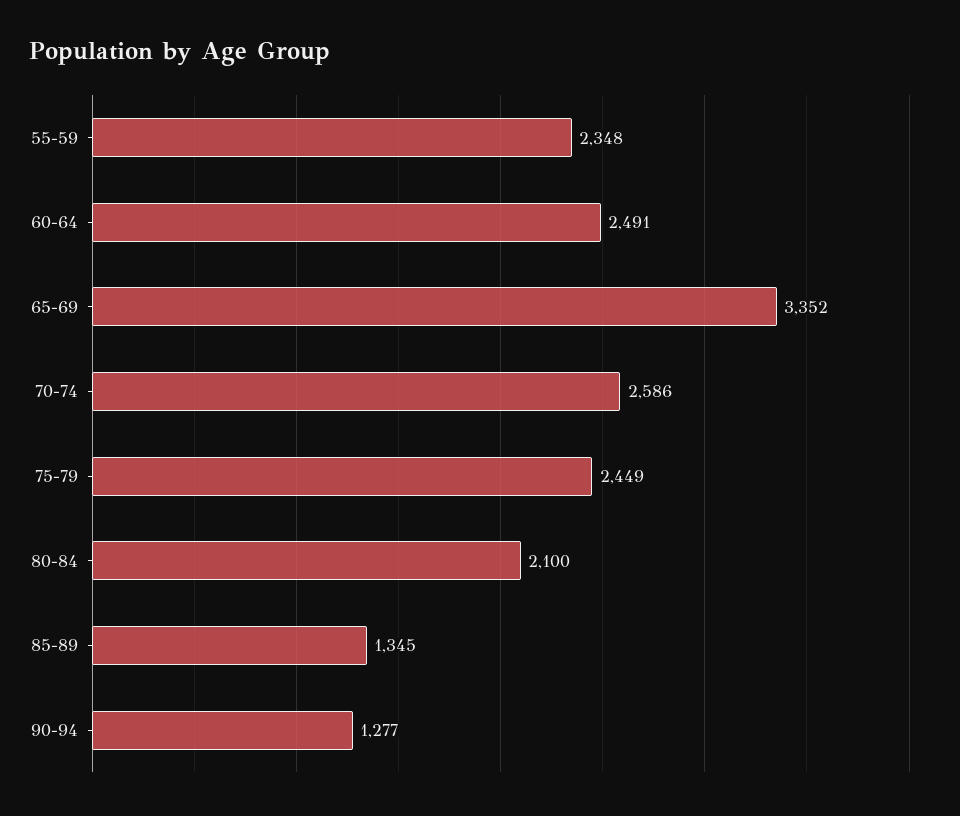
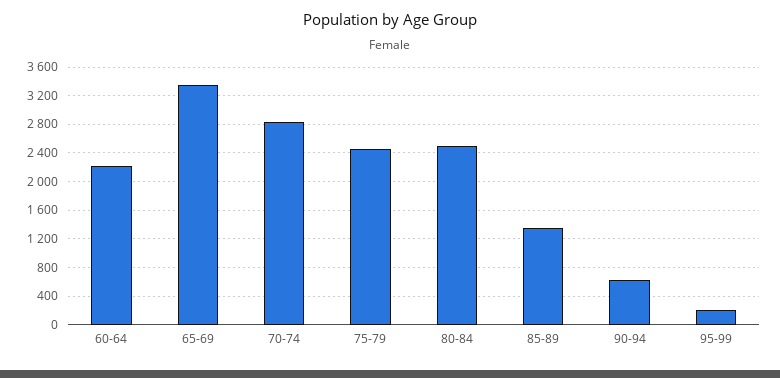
55-59: 2348 -> none
60-64: 2491 -> 2200
70-74: 2586 -> 2800
80-84: 2100 -> 2500
90-94: 1277 -> 600
95-99: none -> 200

